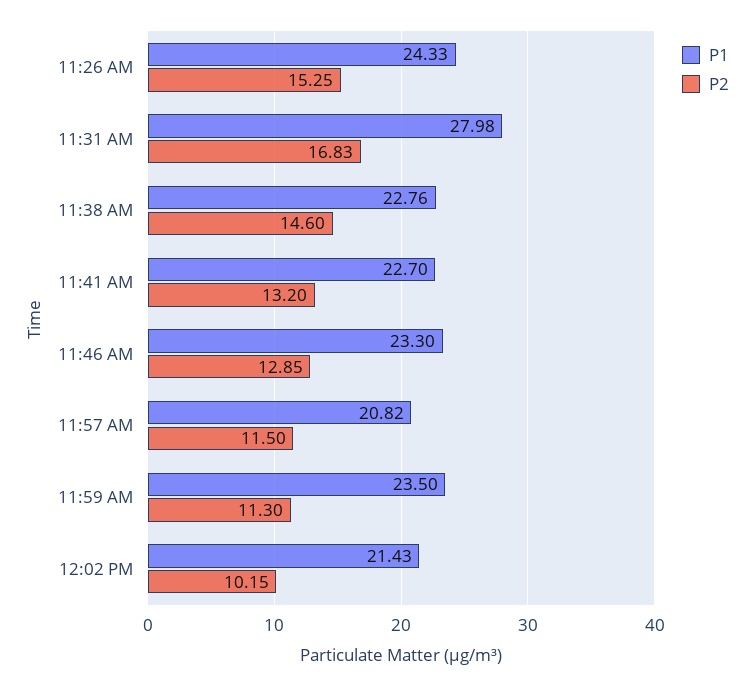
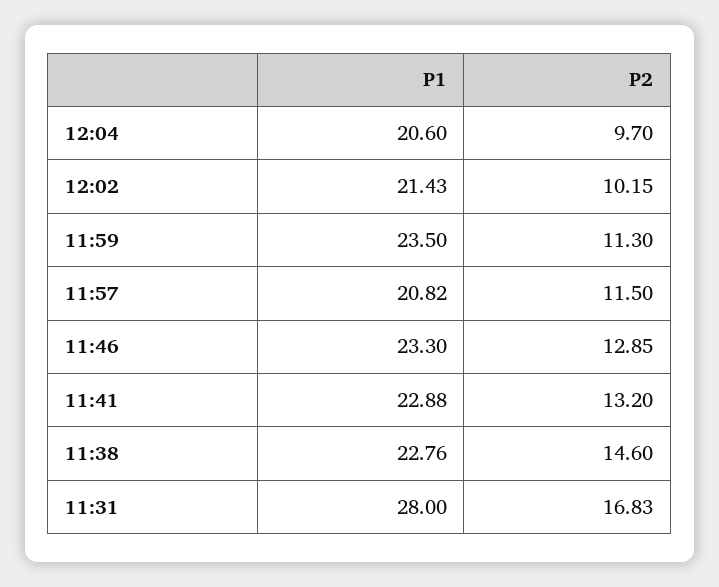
P1, 11:26 AM: 24.33 -> none
P2, 11:26 AM: 15.25 -> none
P1, 11:31 AM: 27.98 -> 28
P1, 11:41 AM: 22.7 -> 22.88
P1, 12:04: none -> 20.6
P2, 12:04: none -> 9.7

